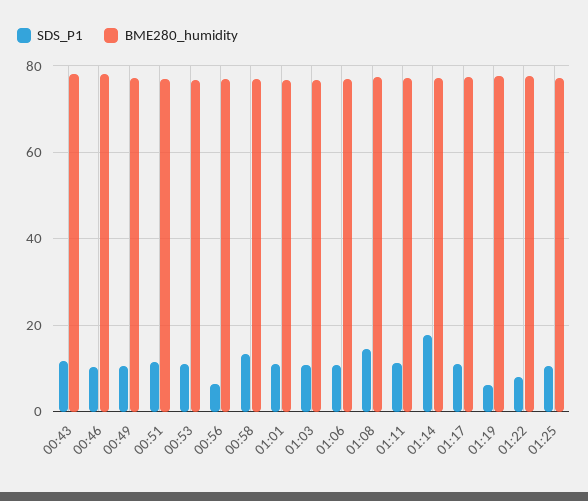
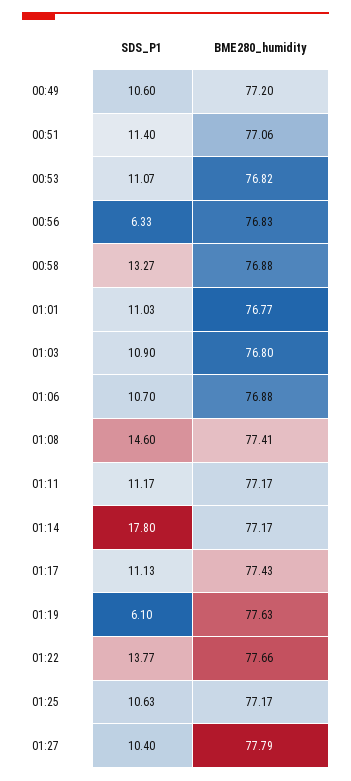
SDS_P1, 00:43: 12 -> none
BME280_humidity, 00:43: 78 -> none
SDS_P1, 00:46: 10 -> none
BME280_humidity, 00:46: 78 -> none
SDS_P1, 01:22: 8 -> 13.77
SDS_P1, 01:27: none -> 10.4
BME280_humidity, 01:27: none -> 77.79

